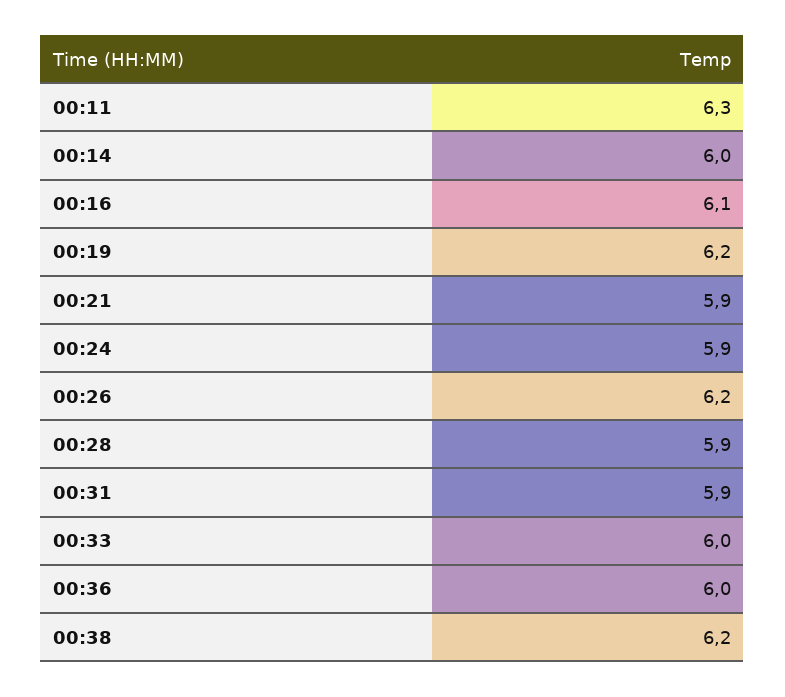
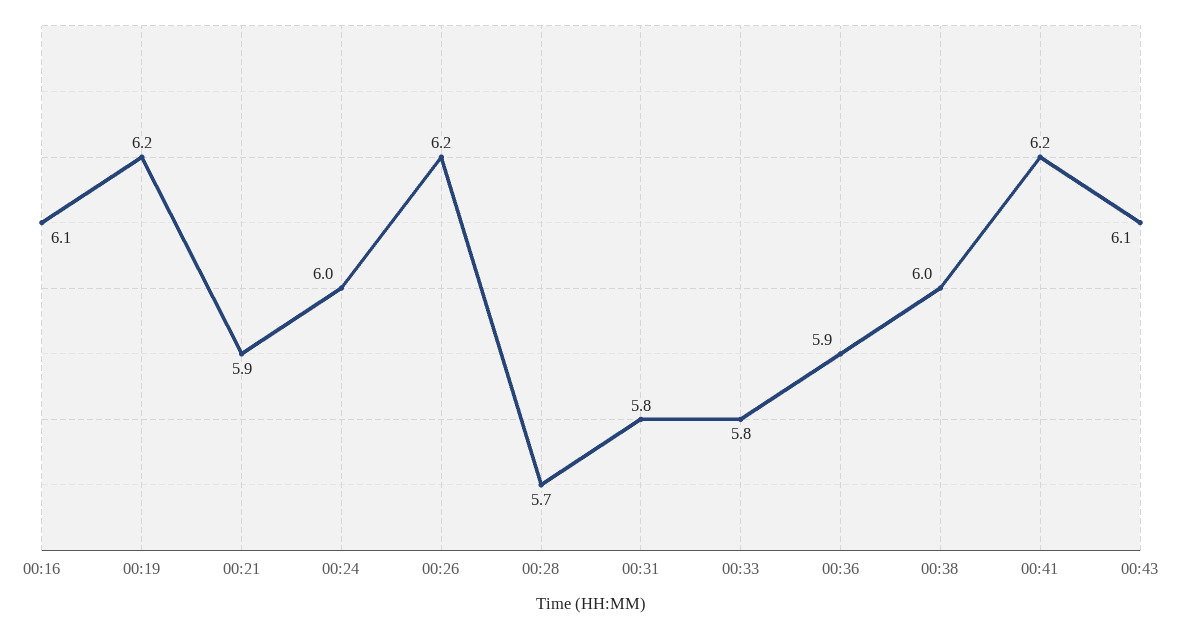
00:11: 6.3 -> none
00:14: 6 -> none
00:24: 5.9 -> 6
00:28: 5.9 -> 5.7
00:31: 5.9 -> 5.8
00:33: 6 -> 5.8
00:36: 6 -> 5.9
00:38: 6.2 -> 6
00:41: none -> 6.2
00:43: none -> 6.1

